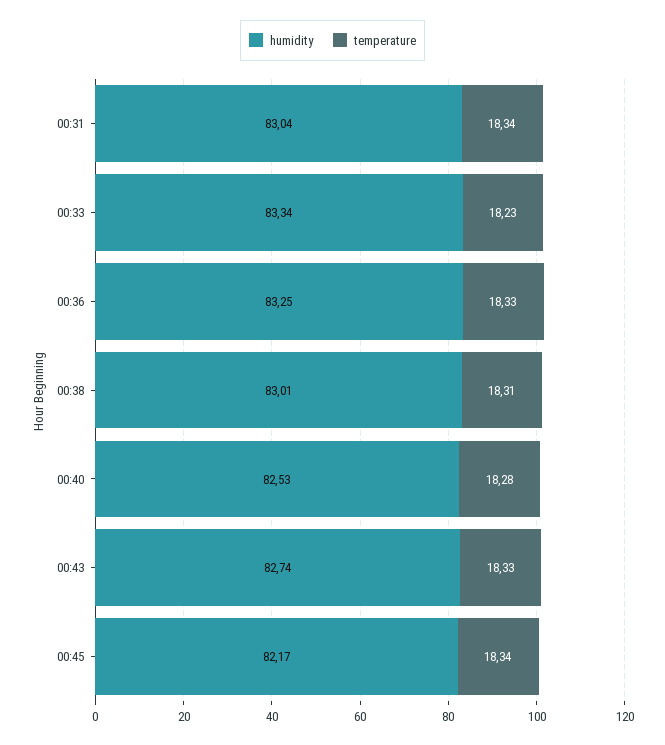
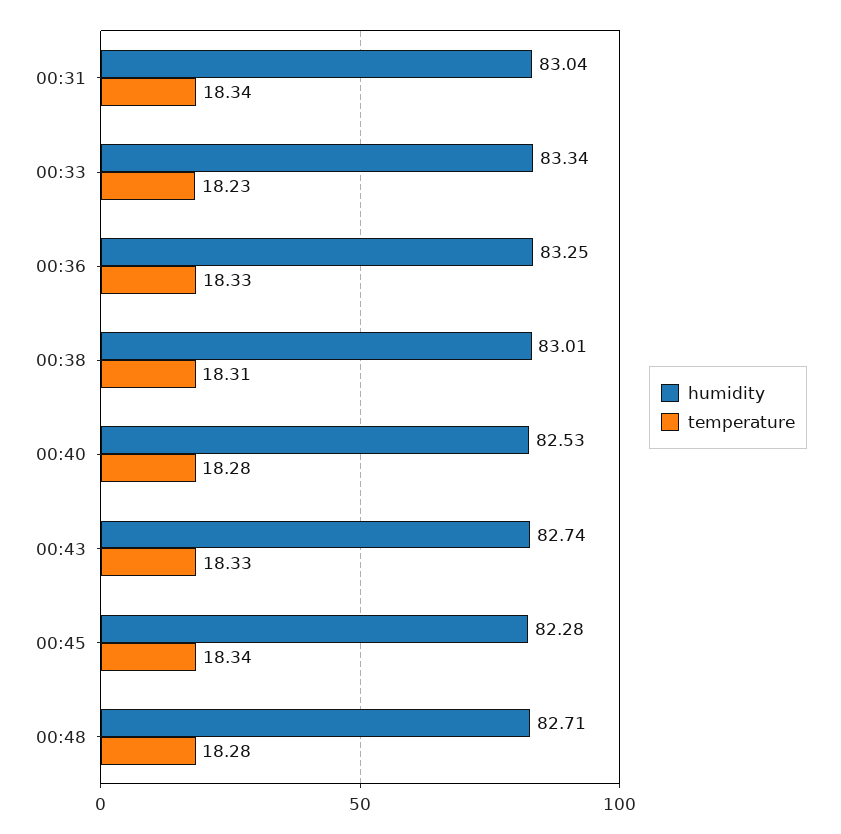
humidity, 00:45: 82.17 -> 82.28
humidity, 00:48: none -> 82.71
temperature, 00:48: none -> 18.28

